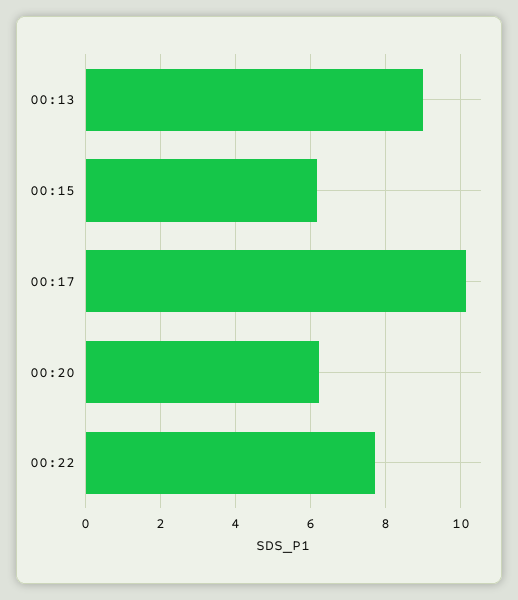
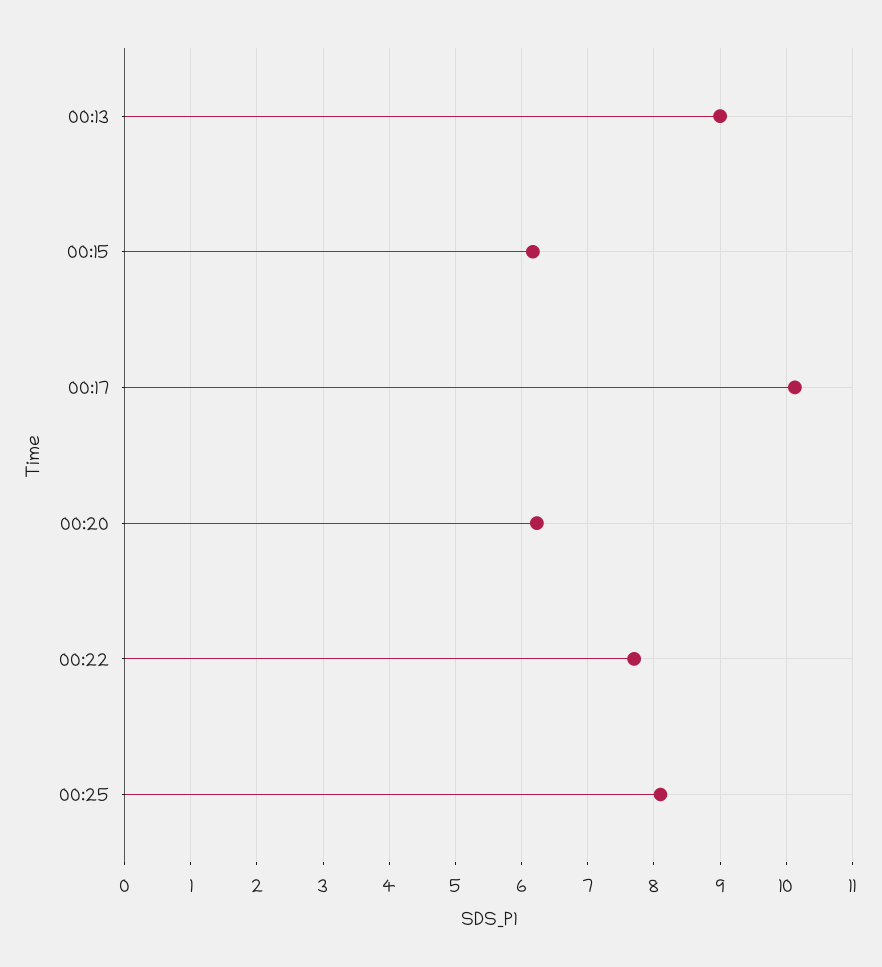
00:25: none -> 8.1

